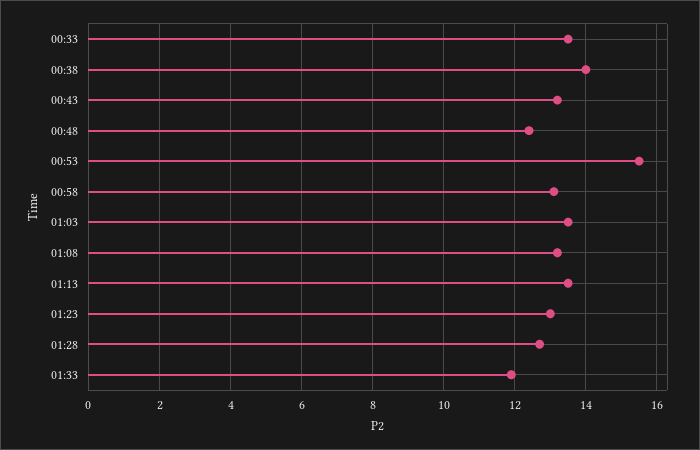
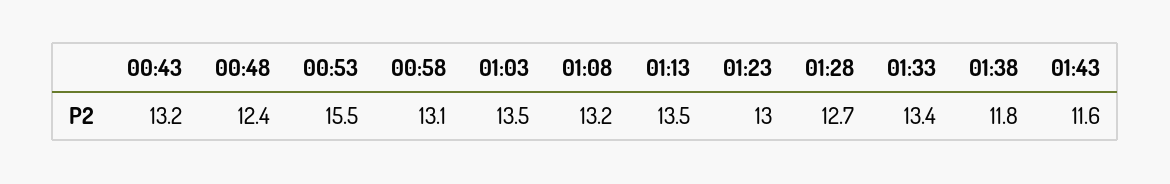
00:33: 13.5 -> none
00:38: 14 -> none
01:33: 12 -> 13.4
01:38: none -> 11.8
01:43: none -> 11.6

